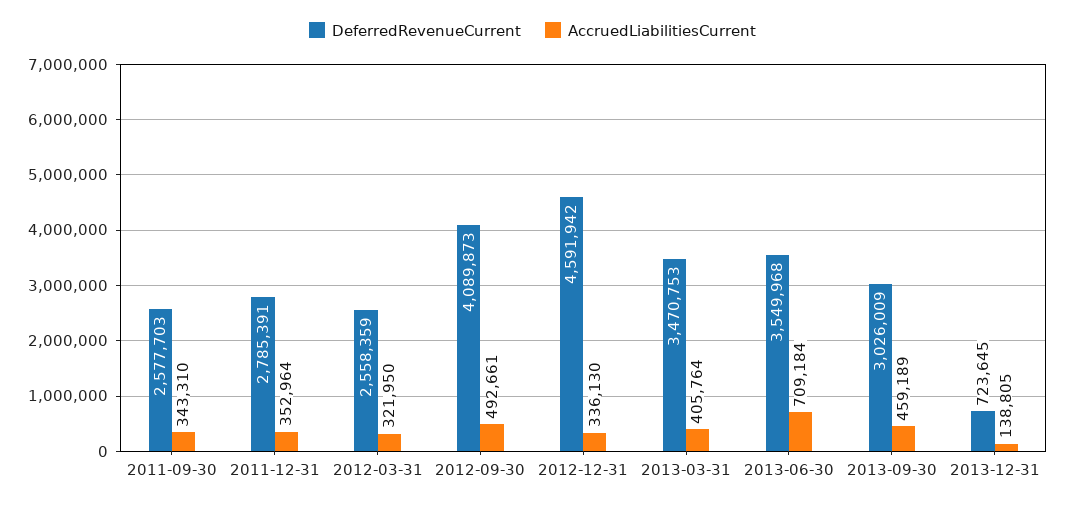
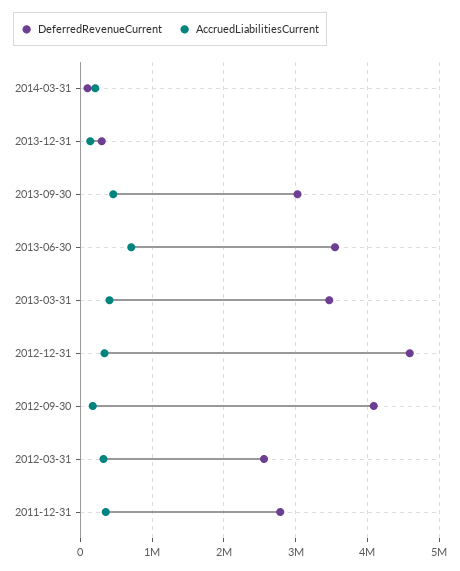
DeferredRevenueCurrent, 2011-09-30: 2577703 -> none
AccruedLiabilitiesCurrent, 2011-09-30: 343310 -> none
AccruedLiabilitiesCurrent, 2012-09-30: 492661 -> 200000
DeferredRevenueCurrent, 2013-12-31: 723645 -> 300000
DeferredRevenueCurrent, 2014-03-31: none -> 100000
AccruedLiabilitiesCurrent, 2014-03-31: none -> 200000

